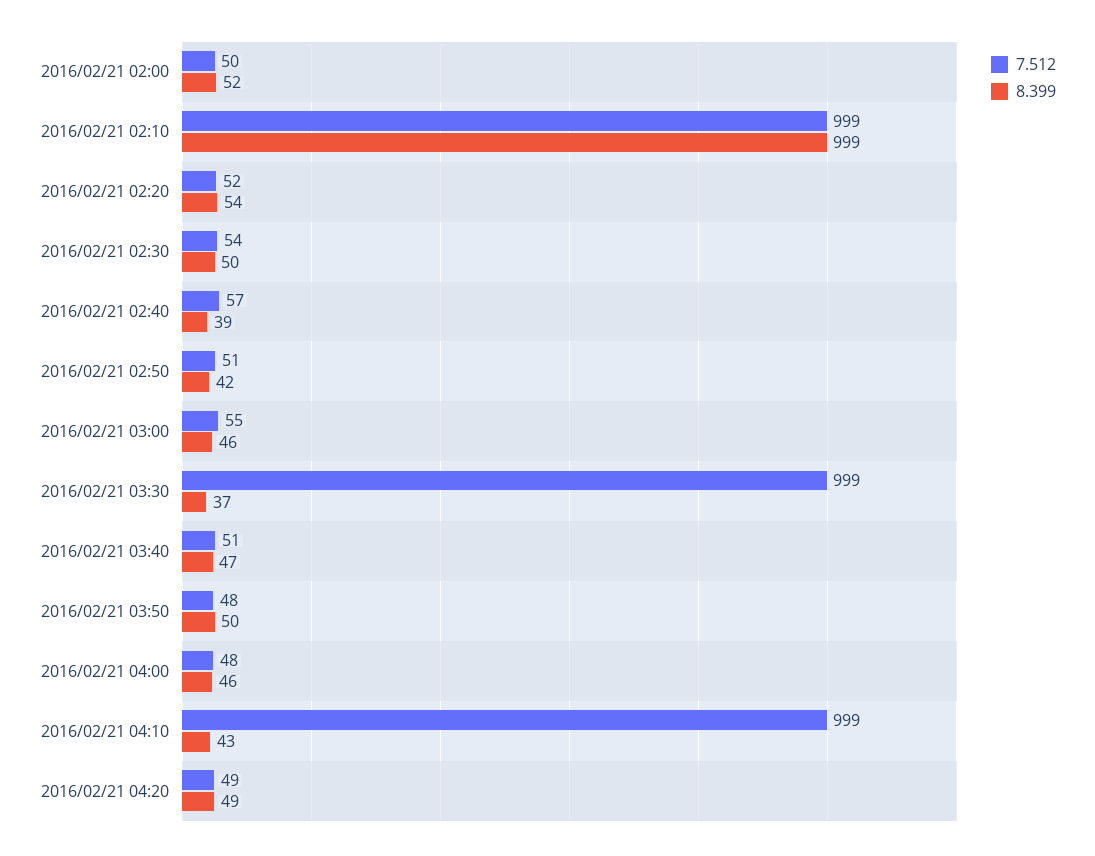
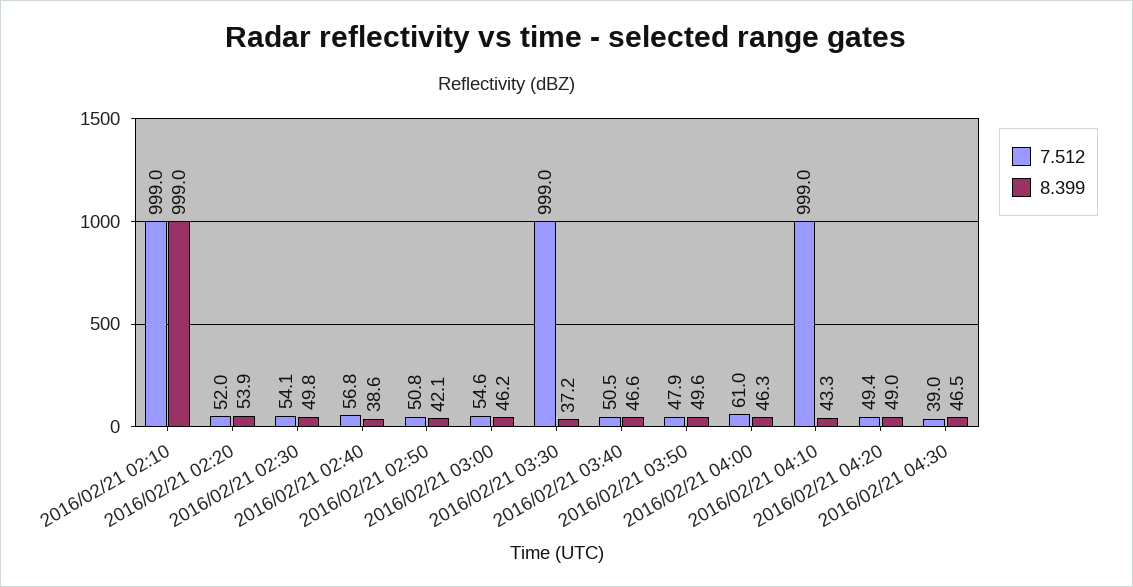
7.512, 2016/02/21 02:00: 50 -> none
8.399, 2016/02/21 02:00: 52 -> none
7.512, 2016/02/21 04:00: 48 -> 61
7.512, 2016/02/21 04:30: none -> 39
8.399, 2016/02/21 04:30: none -> 46.5

